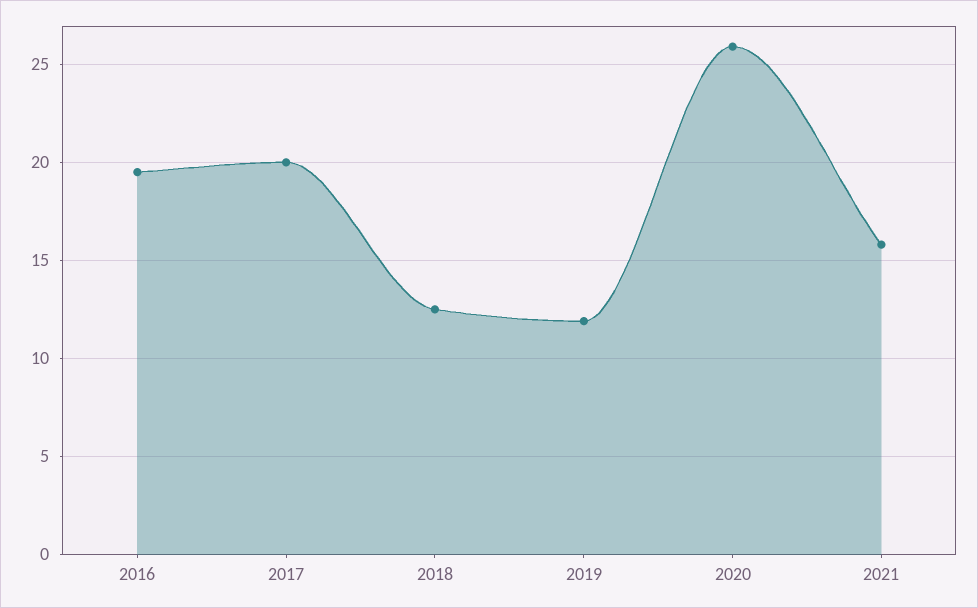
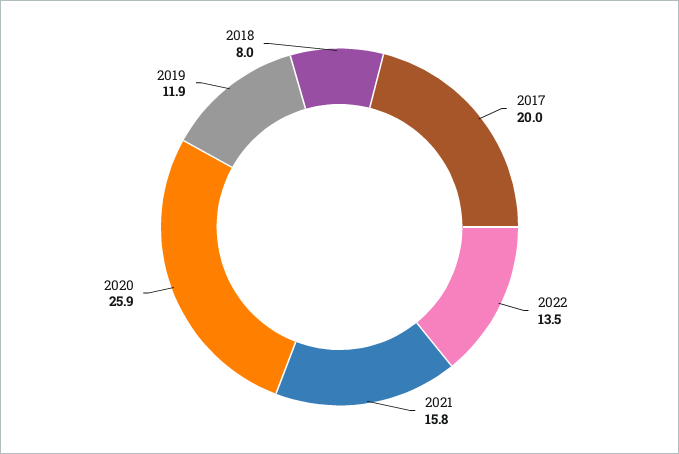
2016: 19.5 -> none
2018: 12.5 -> 8
2022: none -> 13.5

